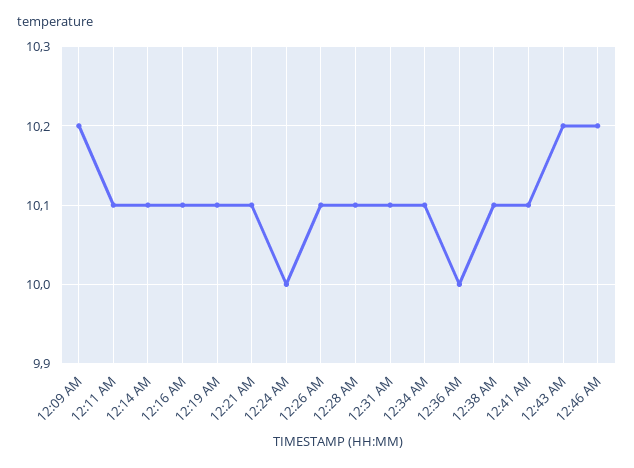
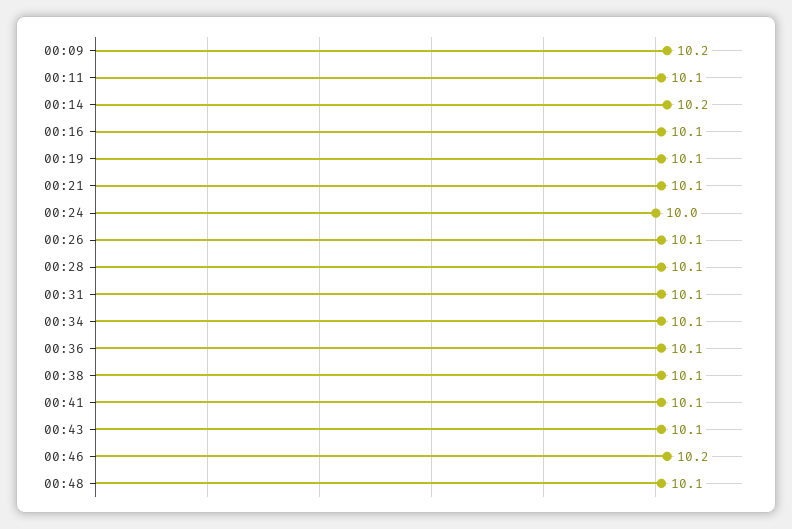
12:14 AM: 10.1 -> 10.2
12:36 AM: 10 -> 10.1
12:43 AM: 10.2 -> 10.1
00:48: none -> 10.1

